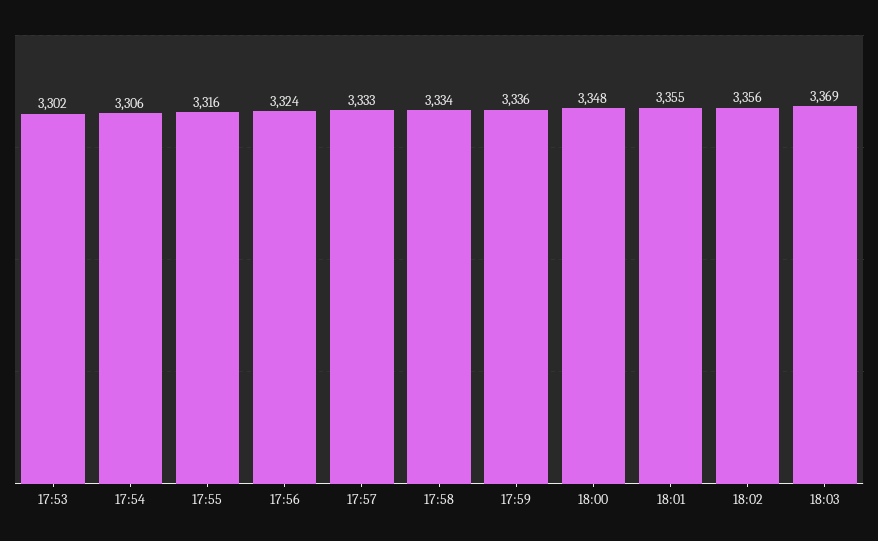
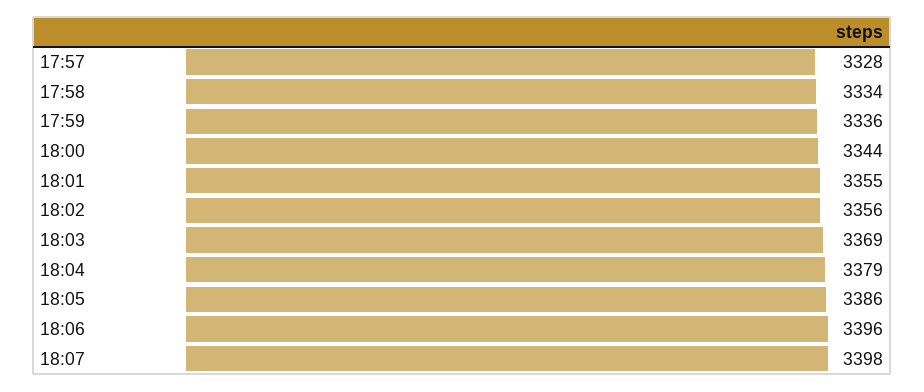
17:53: 3302 -> none
17:54: 3306 -> none
17:55: 3316 -> none
17:56: 3324 -> none
17:57: 3333 -> 3328
18:00: 3348 -> 3344
18:04: none -> 3379
18:05: none -> 3386
18:06: none -> 3396
18:07: none -> 3398

